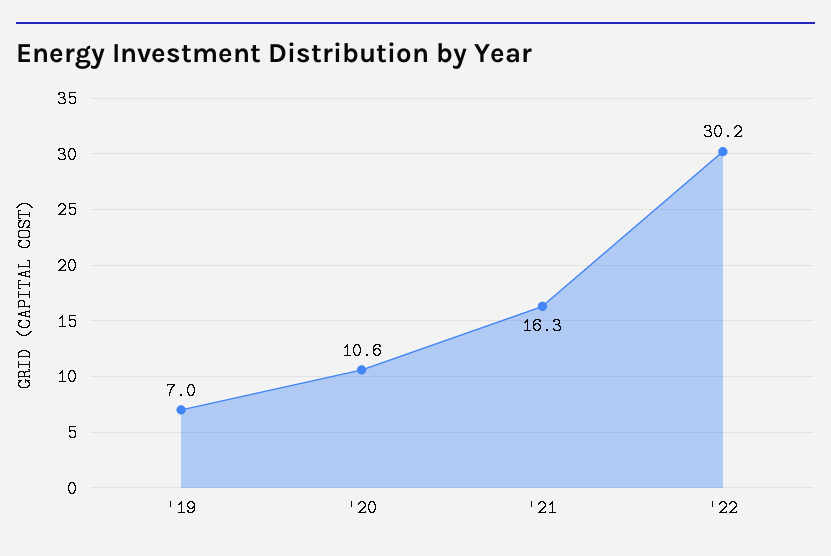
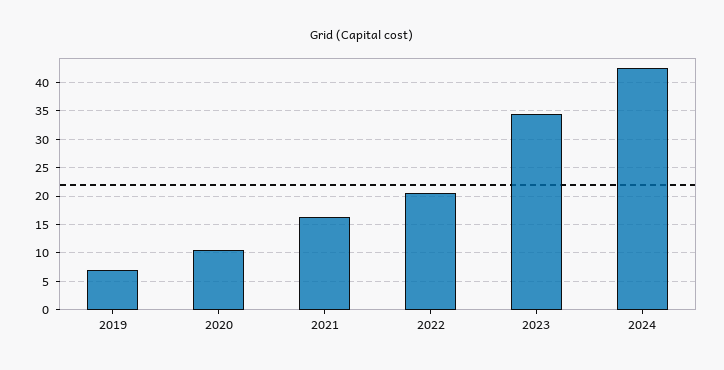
'22: 30.2 -> 20
2023: none -> 35
2024: none -> 42.5

